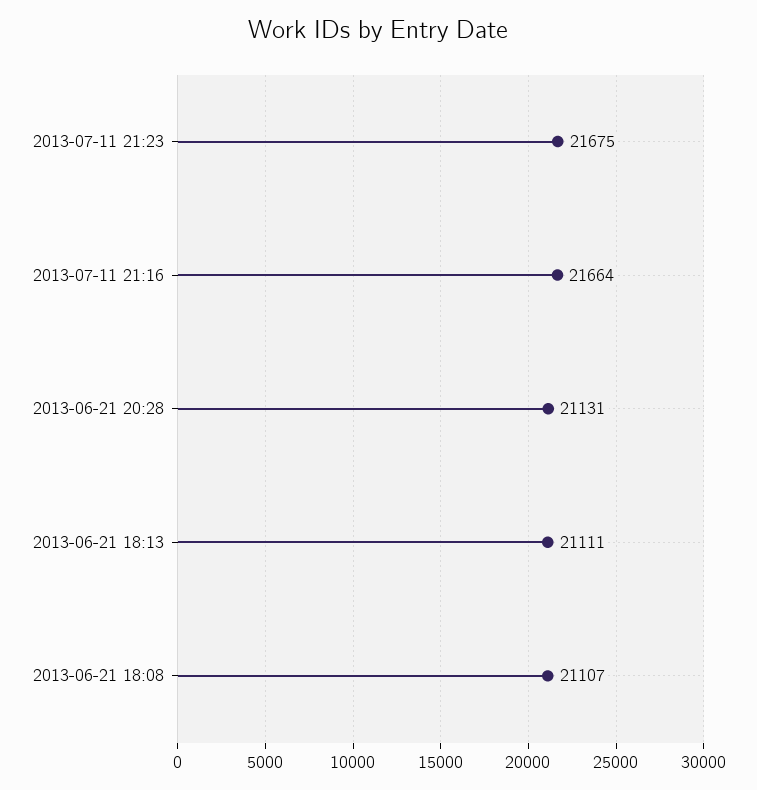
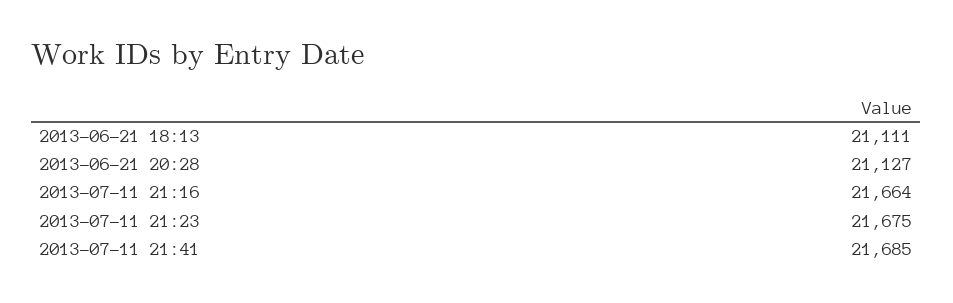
2013-06-21 20:28: 21131 -> 21127
2013-06-21 18:08: 21107 -> none
2013-07-11 21:41: none -> 21685

